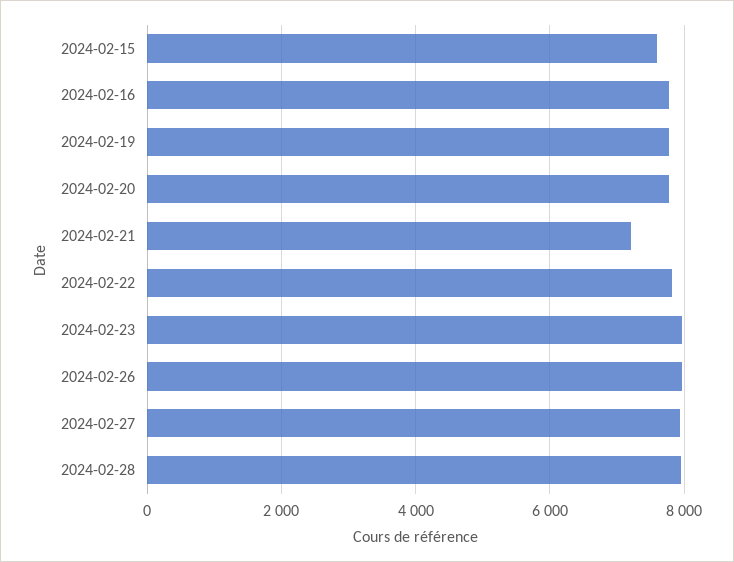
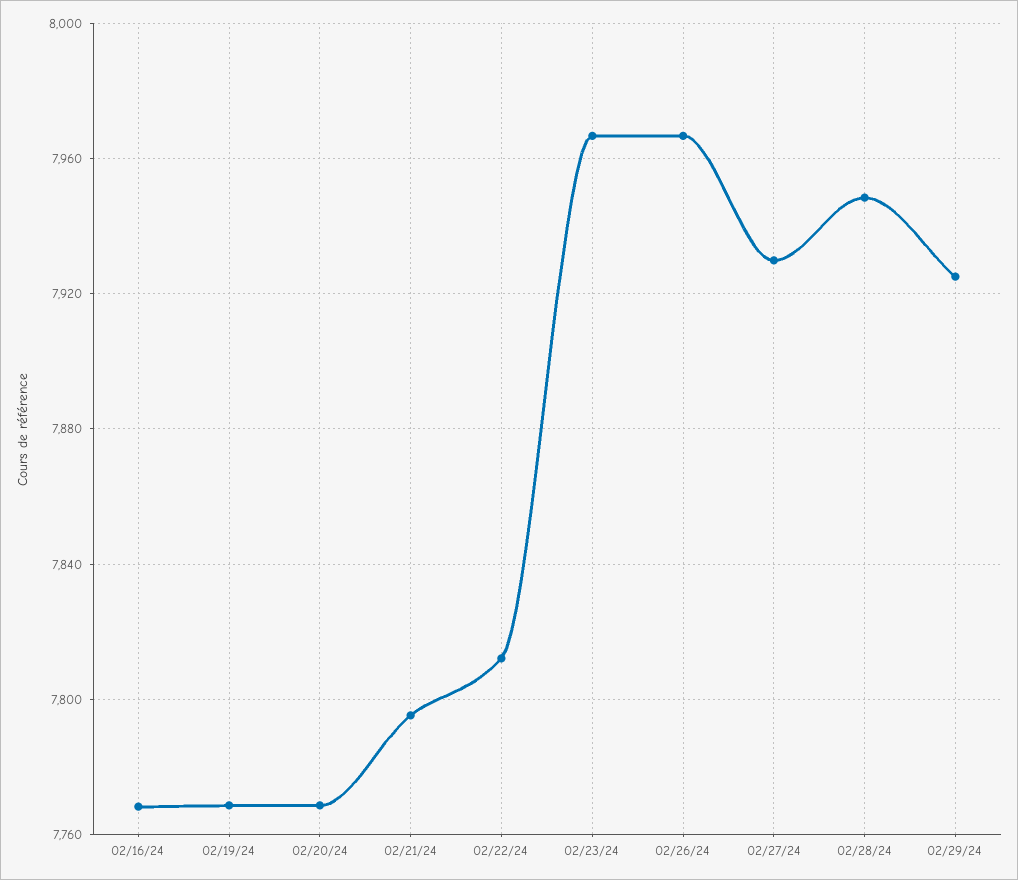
2024-02-15: 7600 -> none
2024-02-21: 7200 -> 7795
02/29/24: none -> 7925

